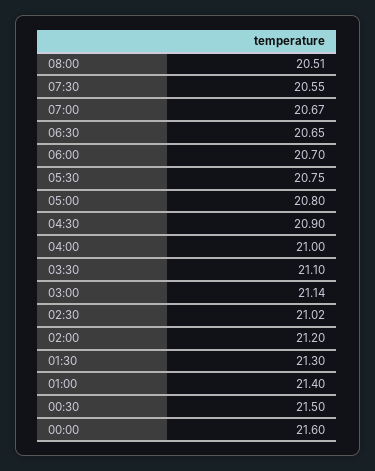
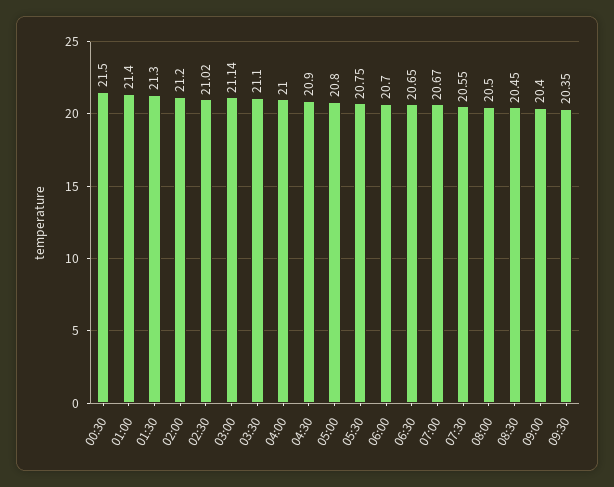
08:00: 20.51 -> 20.5
00:00: 21.6 -> none
08:30: none -> 20.45
09:00: none -> 20.4
09:30: none -> 20.35

